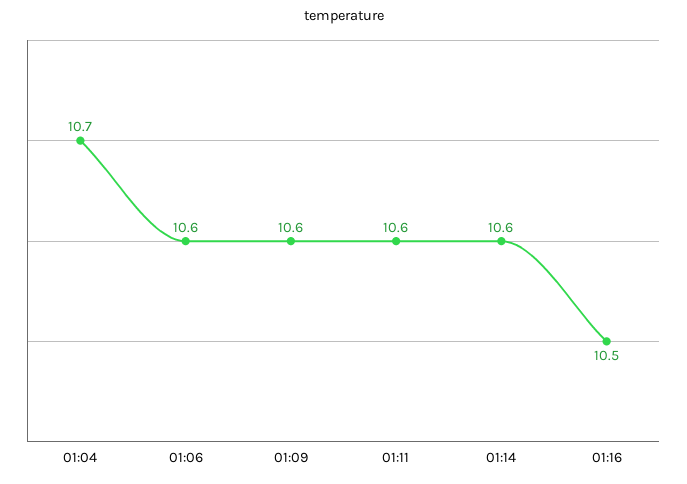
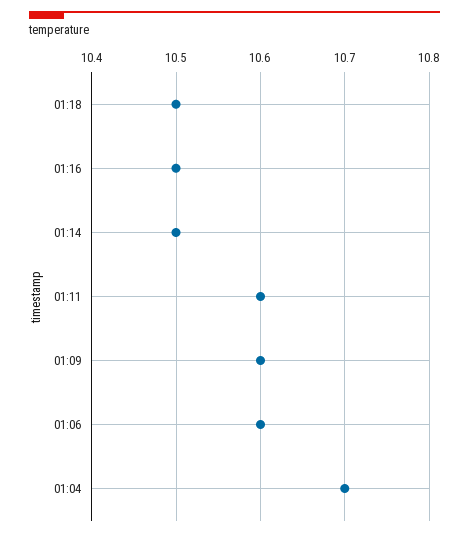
01:14: 10.6 -> 10.5
01:18: none -> 10.5

